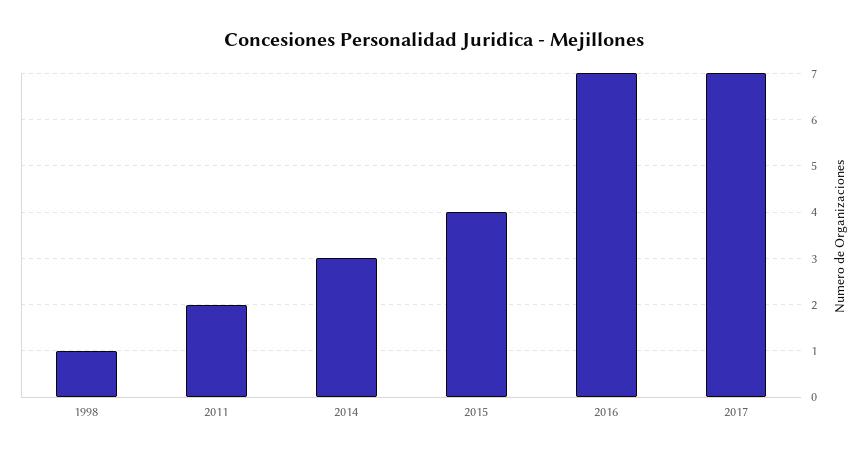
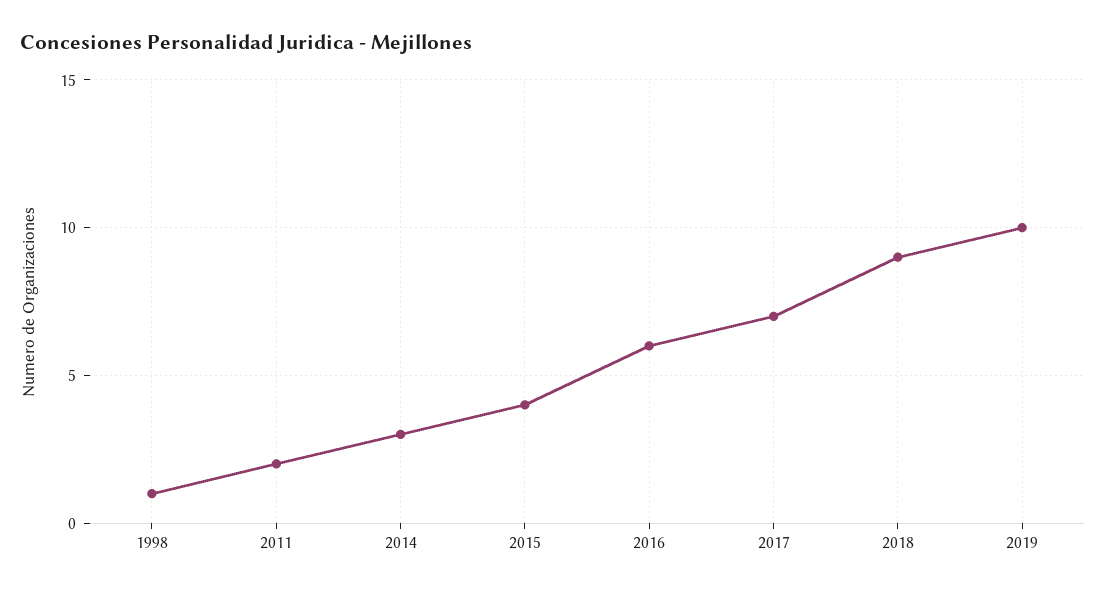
2016: 7 -> 6
2018: none -> 9
2019: none -> 10

